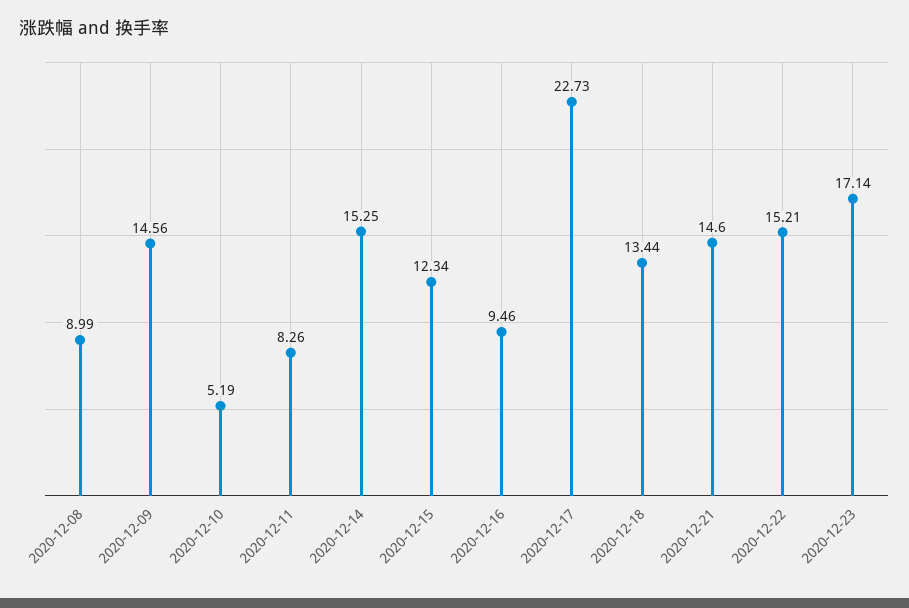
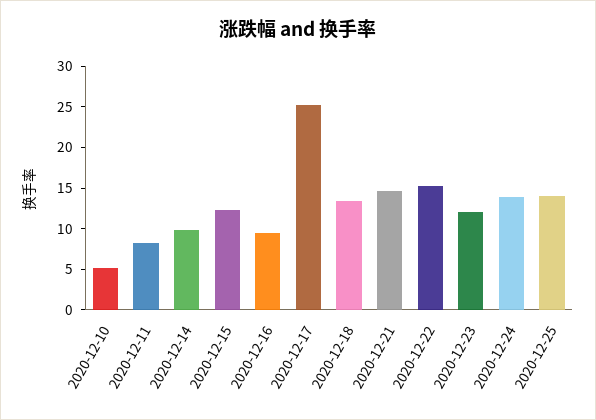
2020-12-08: 8.99 -> none
2020-12-09: 14.56 -> none
2020-12-14: 15.25 -> 10
2020-12-17: 22.73 -> 25
2020-12-23: 17.14 -> 12
2020-12-24: none -> 14
2020-12-25: none -> 14

